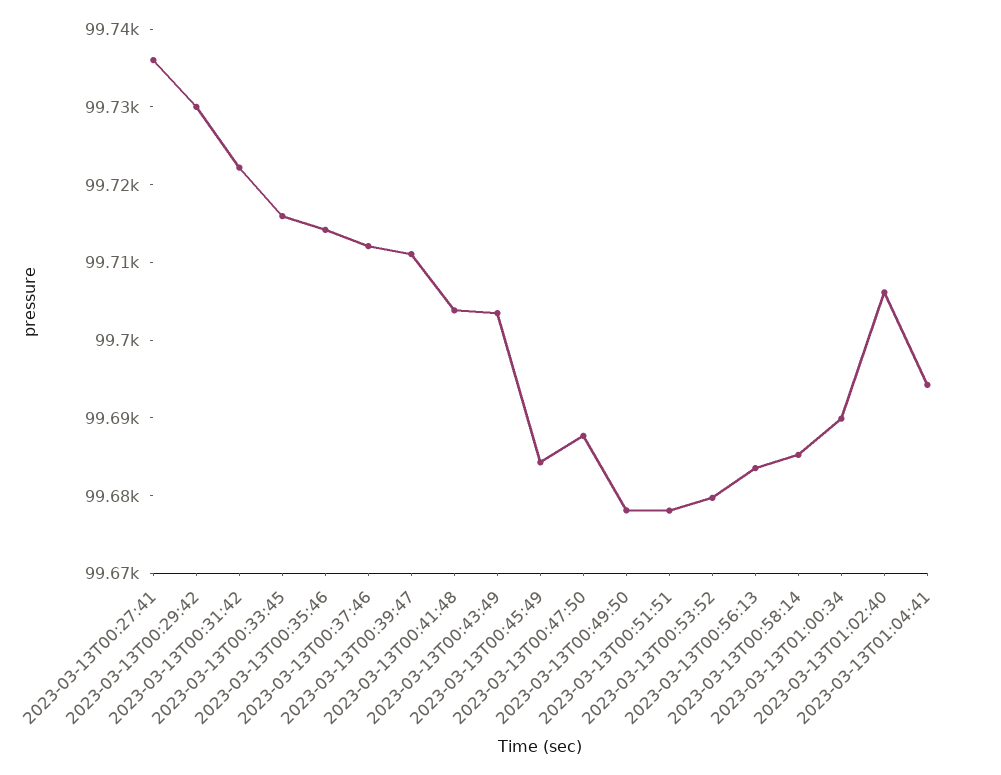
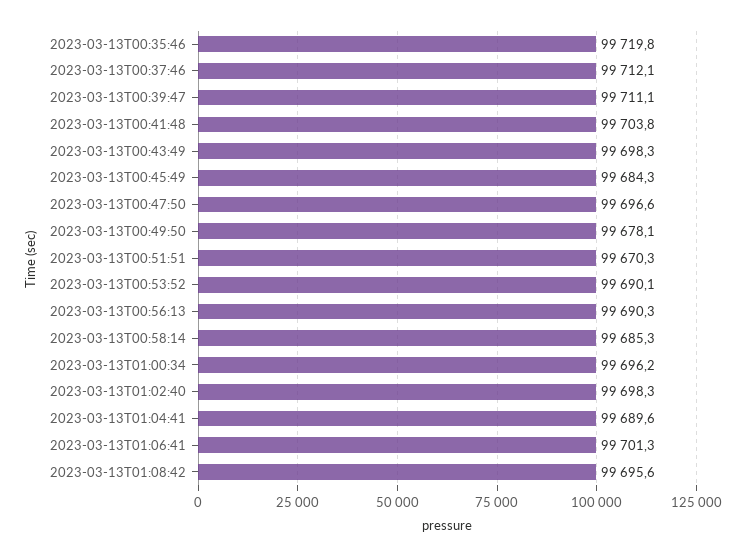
2023-03-13T00:27:41: 99736 -> none
2023-03-13T00:29:42: 99730 -> none
2023-03-13T00:31:42: 99722 -> none
2023-03-13T00:33:45: 99716 -> none
2023-03-13T00:35:46: 99714 -> 99719.8
2023-03-13T00:43:49: 99704 -> 99698.3
2023-03-13T00:47:50: 99688 -> 99696.6
2023-03-13T00:51:51: 99678 -> 99670.3
2023-03-13T00:53:52: 99680 -> 99690.1
2023-03-13T00:56:13: 99684 -> 99690.3
2023-03-13T01:00:34: 99690 -> 99696.2
2023-03-13T01:02:40: 99706 -> 99698.3
2023-03-13T01:04:41: 99694 -> 99689.6
2023-03-13T01:06:41: none -> 99701.3
2023-03-13T01:08:42: none -> 99695.6

